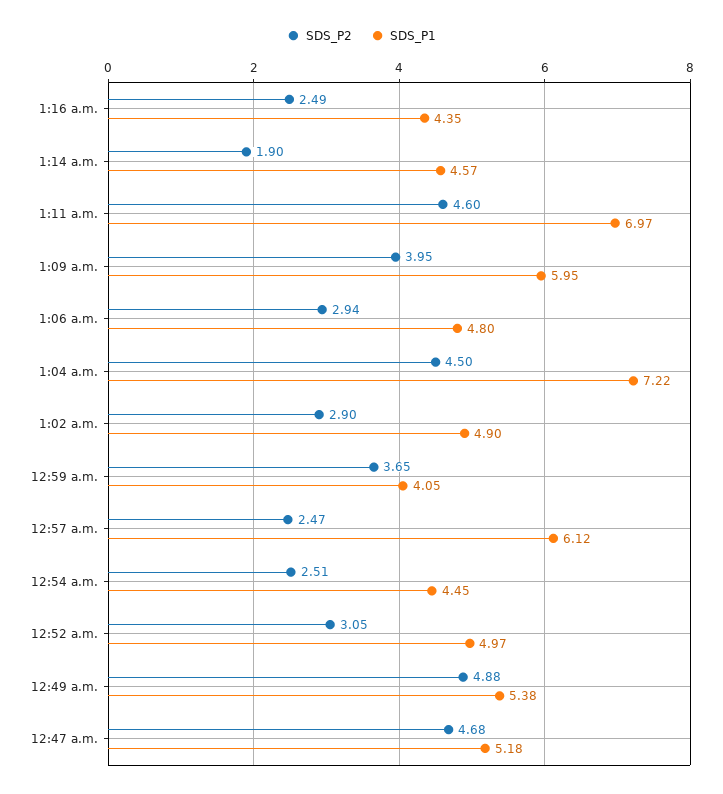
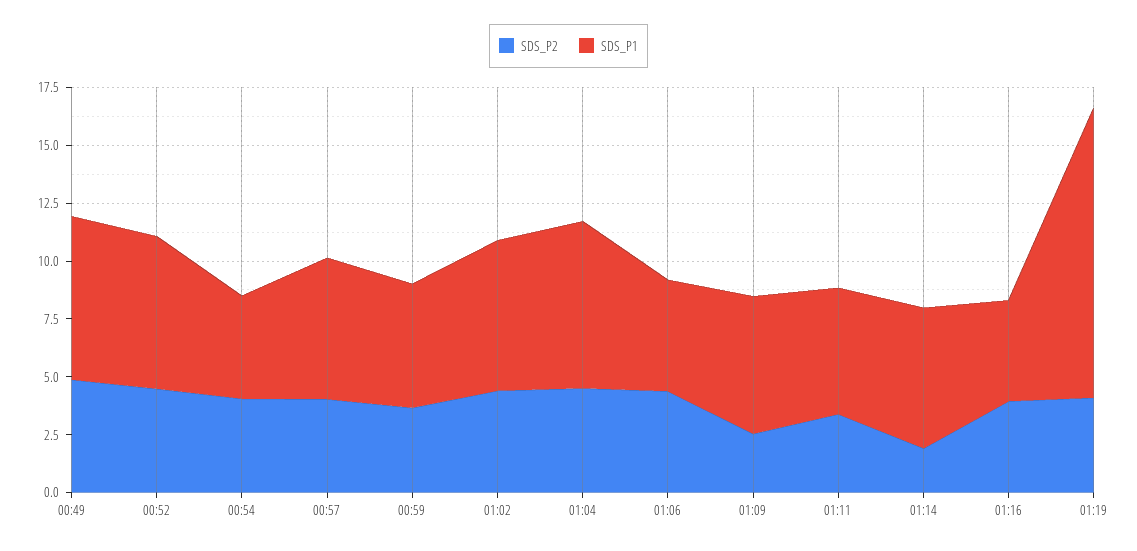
SDS_P2, 1:16 a.m.: 2.49 -> 4
SDS_P1, 1:14 a.m.: 4.57 -> 6
SDS_P2, 1:11 a.m.: 4.6 -> 3.5
SDS_P1, 1:11 a.m.: 6.97 -> 5.5
SDS_P2, 1:09 a.m.: 3.95 -> 2.5
SDS_P2, 1:06 a.m.: 2.94 -> 4.5
SDS_P2, 1:02 a.m.: 2.9 -> 4.5
SDS_P1, 1:02 a.m.: 4.9 -> 6.5
SDS_P1, 12:59 a.m.: 4.05 -> 5.5
SDS_P2, 12:57 a.m.: 2.47 -> 4
SDS_P2, 12:54 a.m.: 2.51 -> 4
SDS_P2, 12:52 a.m.: 3.05 -> 4.5
SDS_P1, 12:52 a.m.: 4.97 -> 6.5
SDS_P1, 12:49 a.m.: 5.38 -> 7
SDS_P2, 12:47 a.m.: 4.68 -> none
SDS_P1, 12:47 a.m.: 5.18 -> none
SDS_P2, 01:19: none -> 4
SDS_P1, 01:19: none -> 12.5

